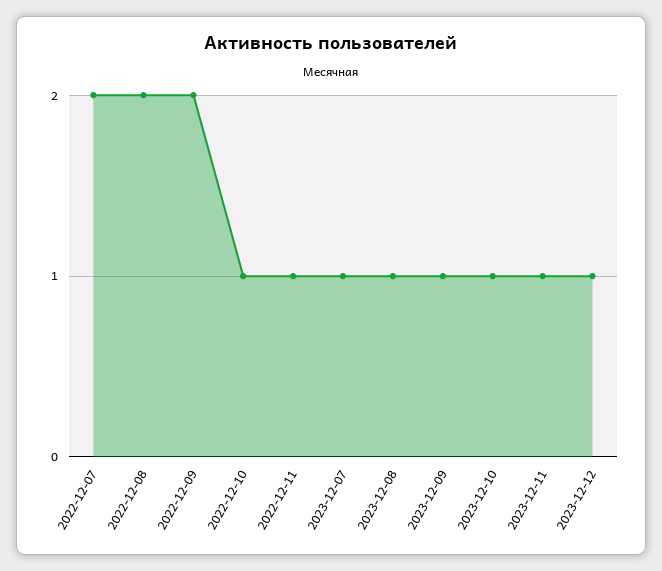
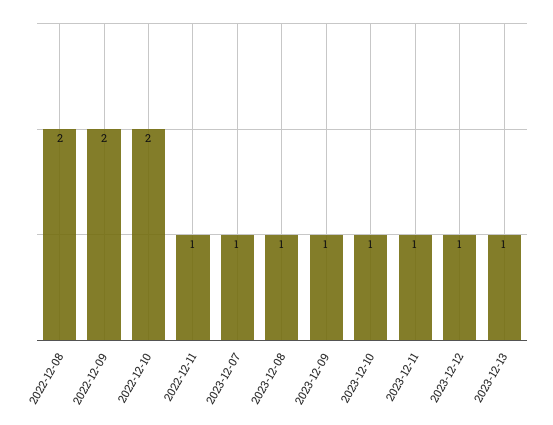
2022-12-07: 2 -> none
2022-12-10: 1 -> 2
2023-12-13: none -> 1

